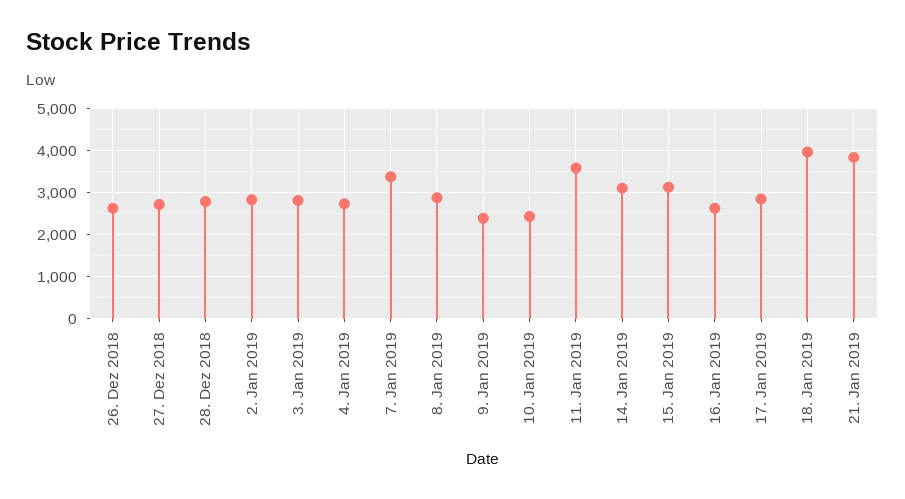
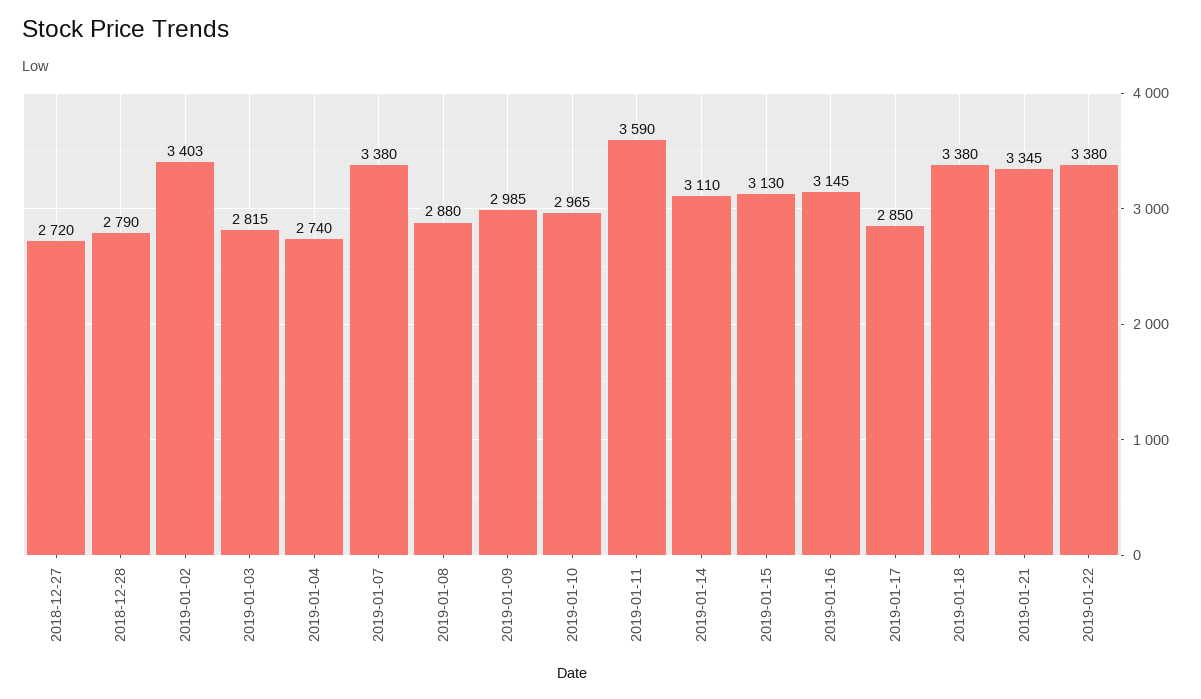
26. Dez 2018: 2600 -> none
2. Jan 2019: 2800 -> 3403
9. Jan 2019: 2400 -> 2985
10. Jan 2019: 2400 -> 2965
16. Jan 2019: 2600 -> 3145
18. Jan 2019: 4000 -> 3380
21. Jan 2019: 3800 -> 3345
2019-01-22: none -> 3380

